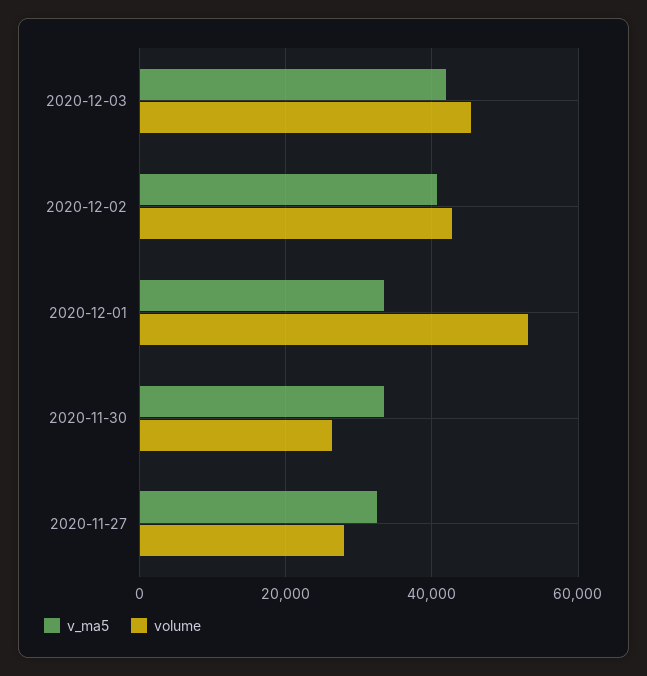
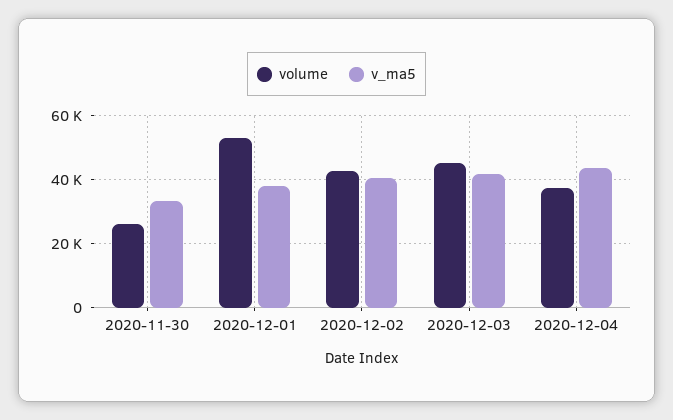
v_ma5, 2020-12-01: 34000 -> 38000
v_ma5, 2020-11-27: 32000 -> none
volume, 2020-11-27: 28000 -> none
volume, 2020-12-04: none -> 38000
v_ma5, 2020-12-04: none -> 44000

